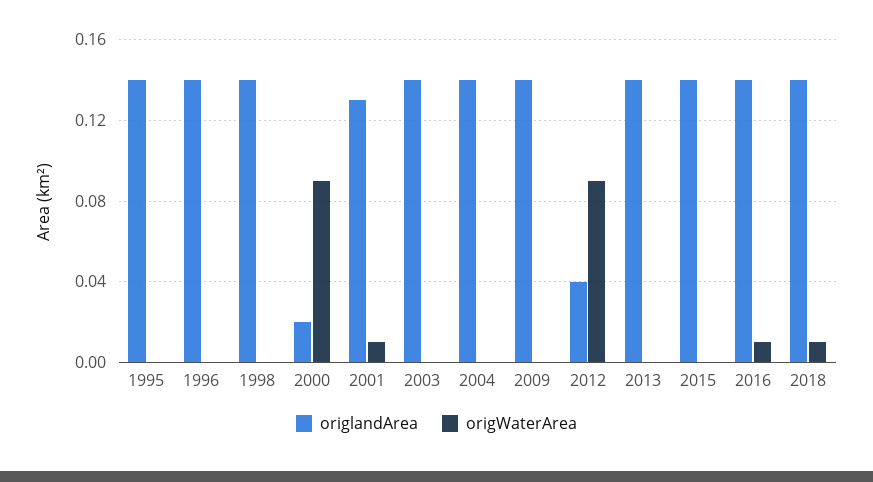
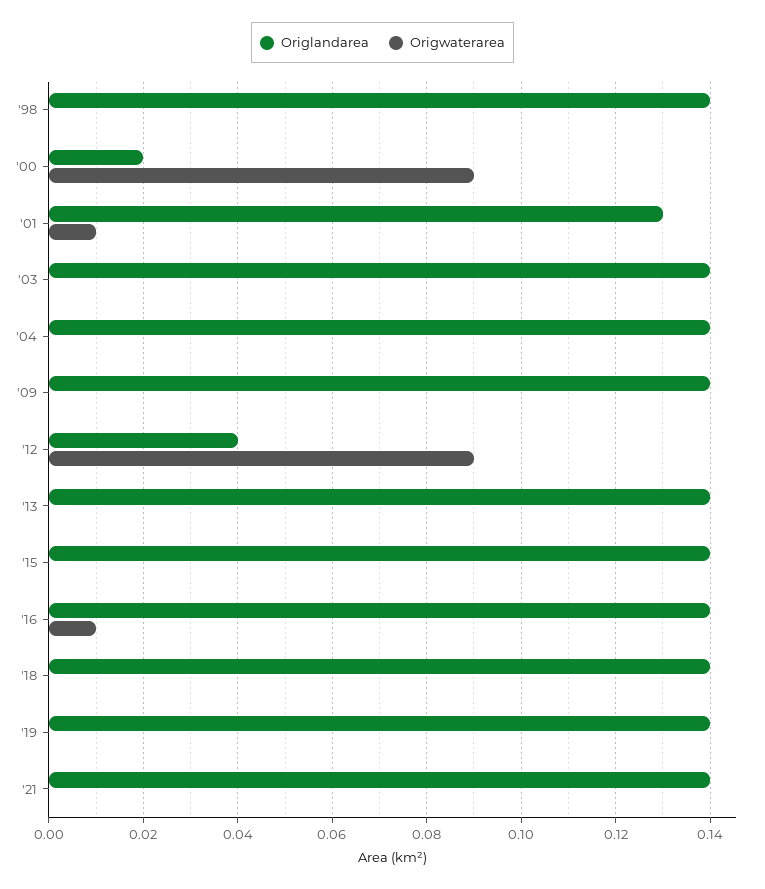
origlandArea, 1995: 0.14 -> none
origWaterArea, 1995: 0 -> none
origlandArea, 1996: 0.14 -> none
origWaterArea, 1996: 0 -> none
origWaterArea, 2018: 0.01 -> 0
origlandArea, '19: none -> 0.14
origWaterArea, '19: none -> 0
origlandArea, '21: none -> 0.14
origWaterArea, '21: none -> 0

